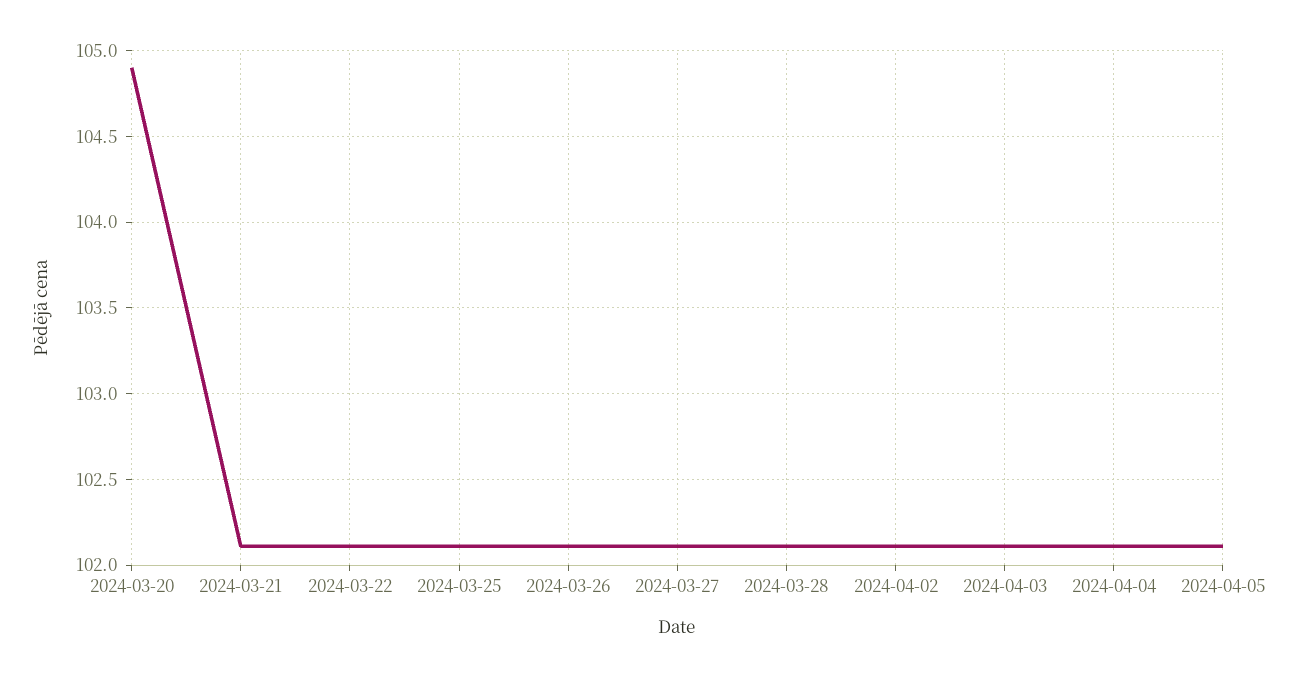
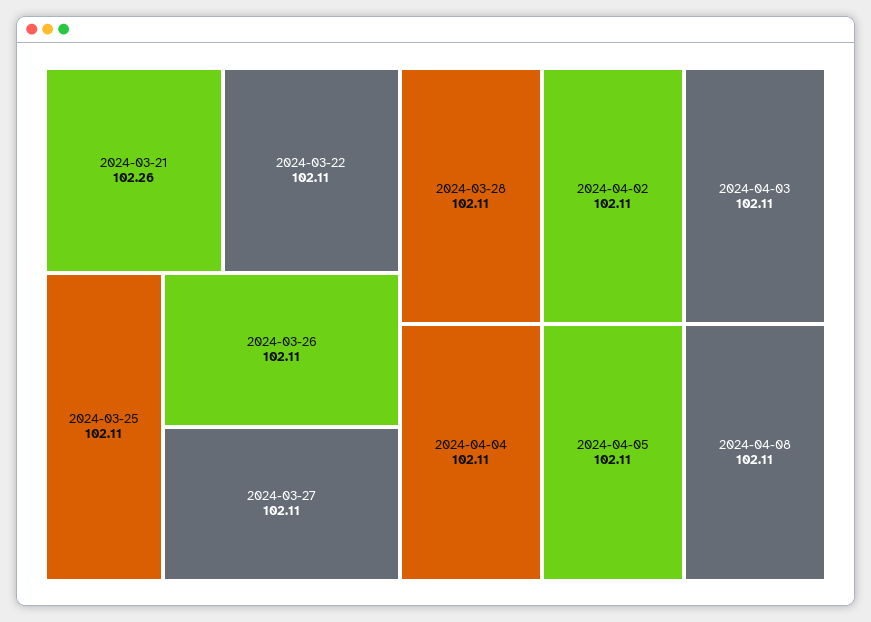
2024-03-20: 104.9 -> none
2024-03-21: 102.1 -> 102.26
2024-04-08: none -> 102.11

